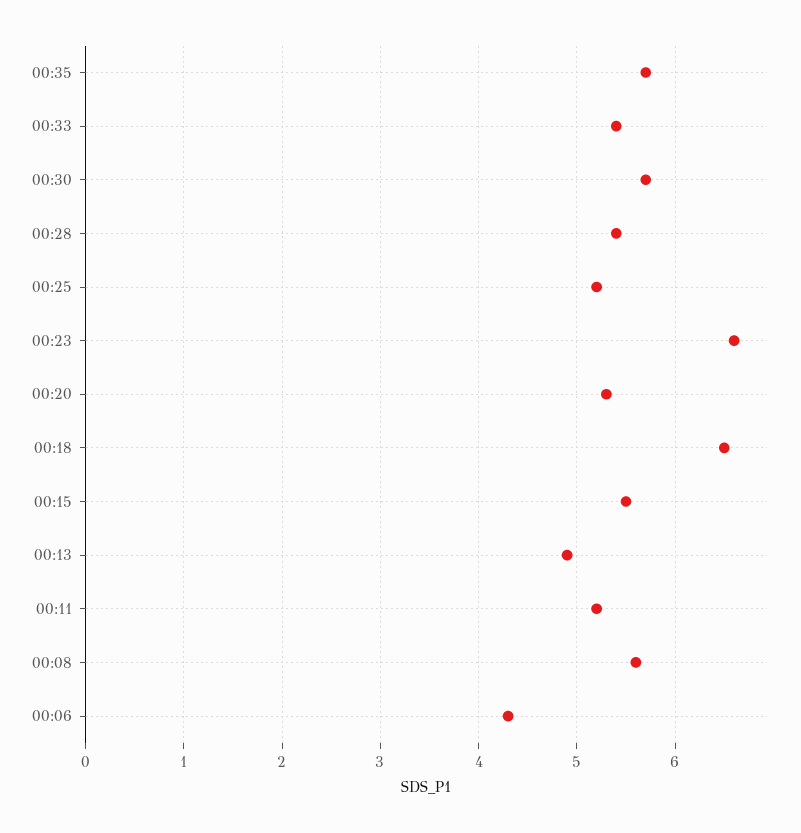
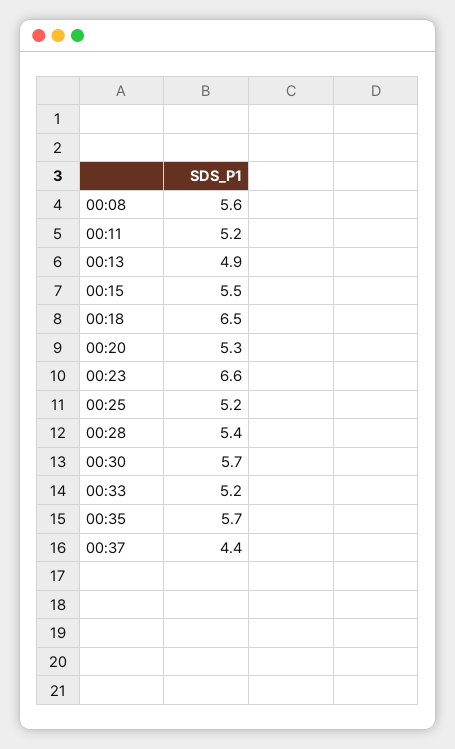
00:33: 5.4 -> 5.2
00:06: 4.3 -> none
00:37: none -> 4.4

